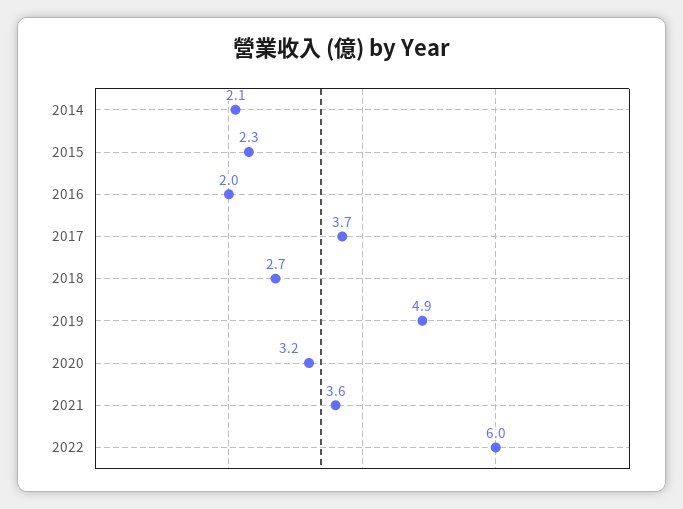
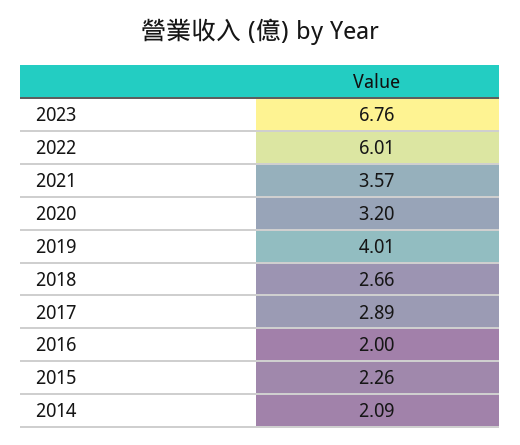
2017: 3.7 -> 2.89
2019: 4.9 -> 4.01
2023: none -> 6.76

